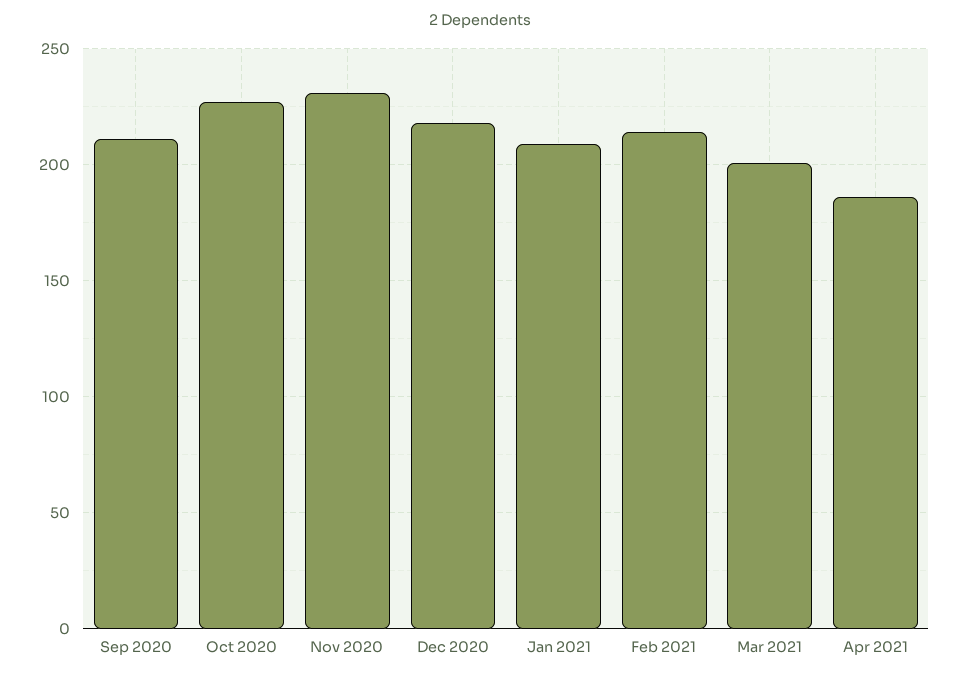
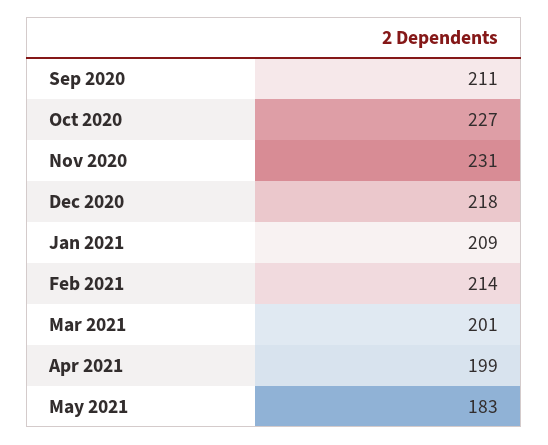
Apr 2021: 185 -> 199
May 2021: none -> 183

